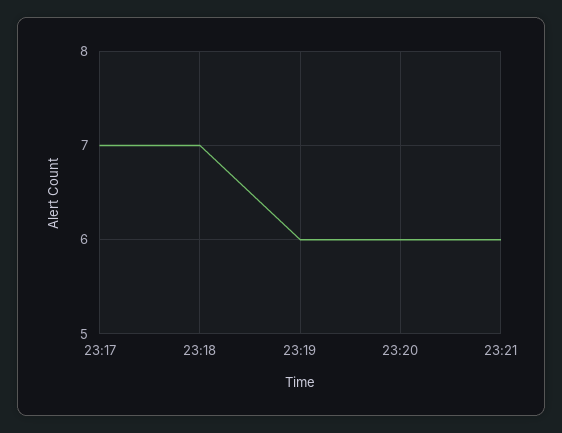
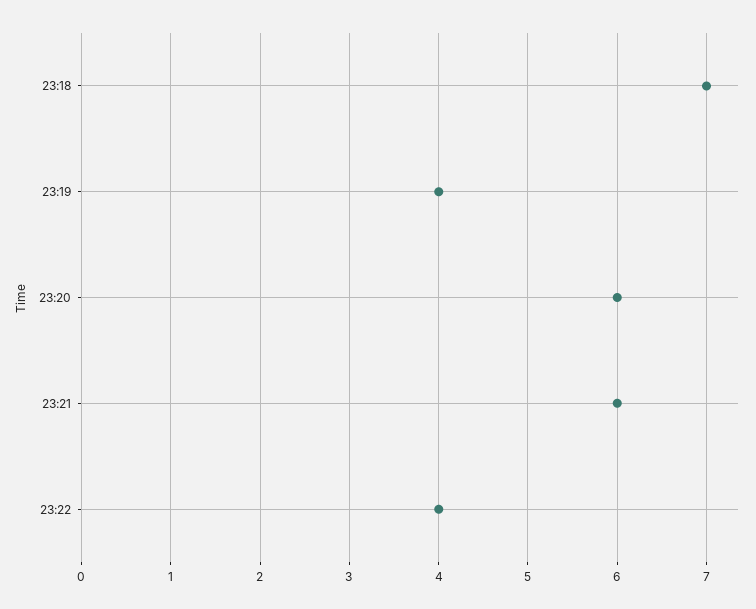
23:17: 7 -> none
23:19: 6 -> 4
23:22: none -> 4

